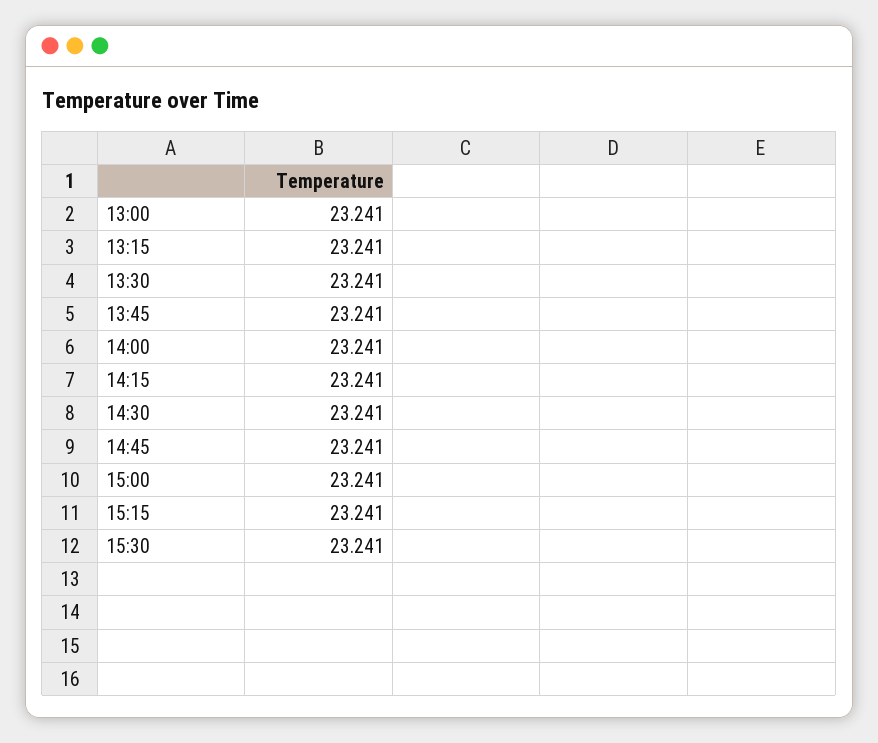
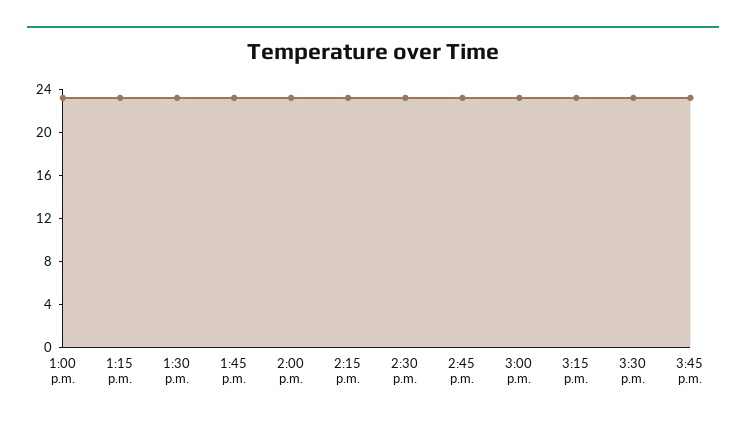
3:45 p.m.: none -> 23

